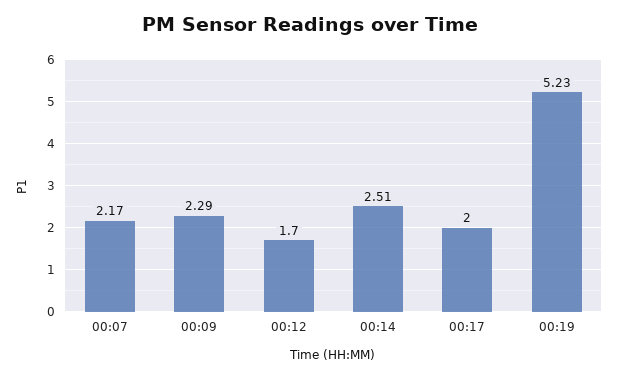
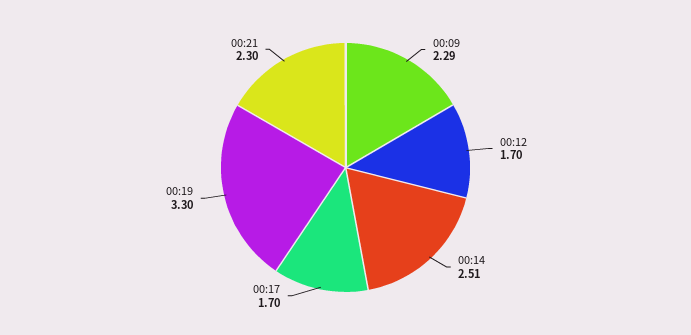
00:07: 2.17 -> none
00:17: 2 -> 1.7
00:19: 5.23 -> 3.3
00:21: none -> 2.3

